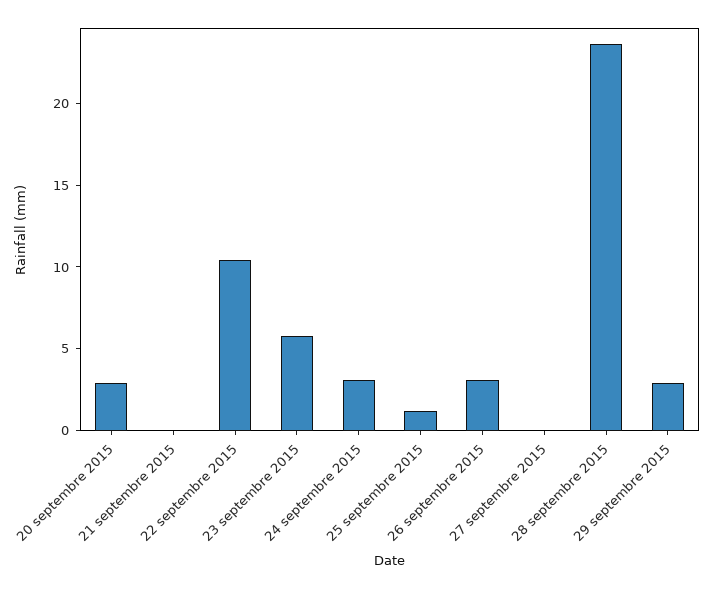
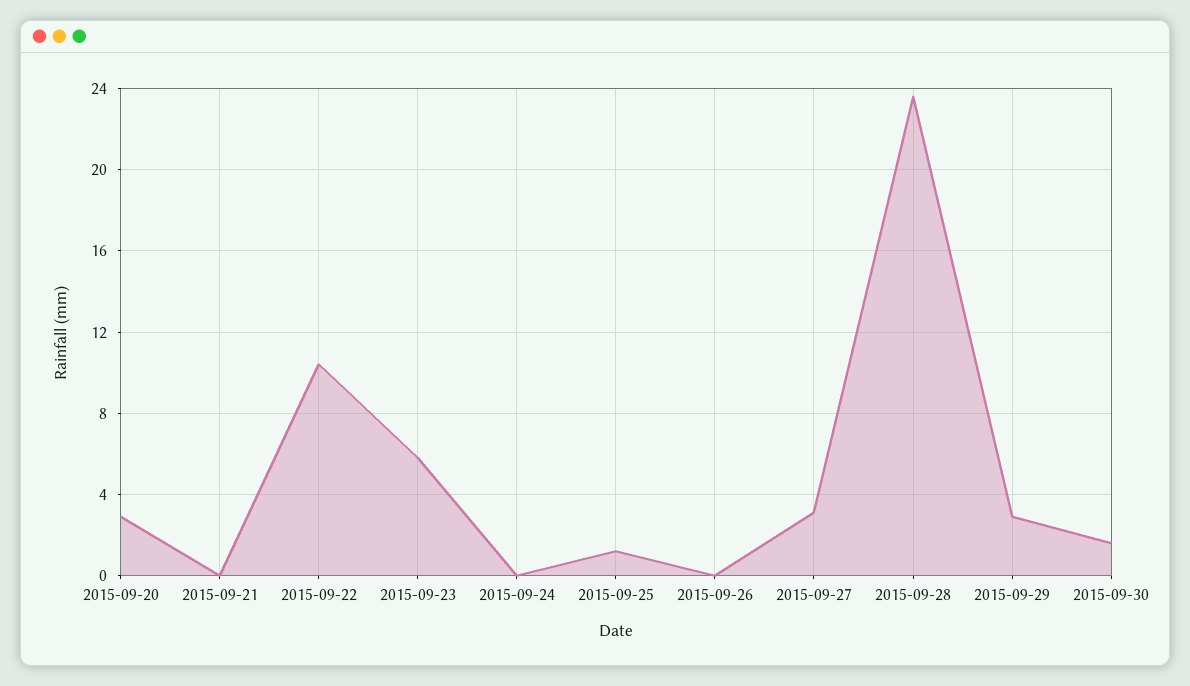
24 septembre 2015: 3 -> 0
26 septembre 2015: 3 -> 0
27 septembre 2015: 0 -> 3
2015-09-30: none -> 1.5

